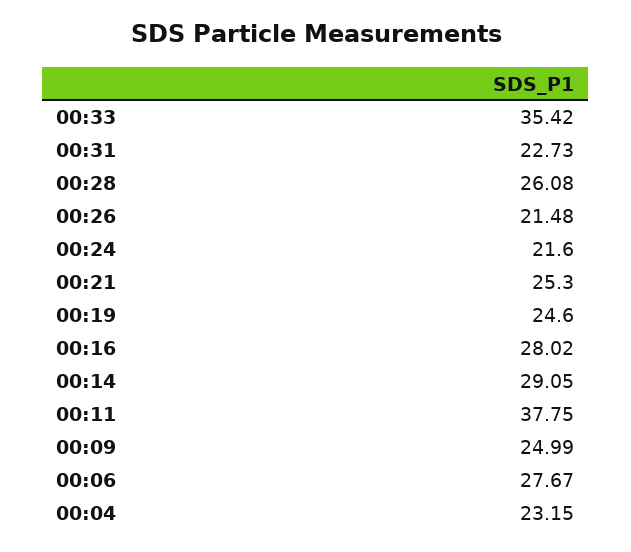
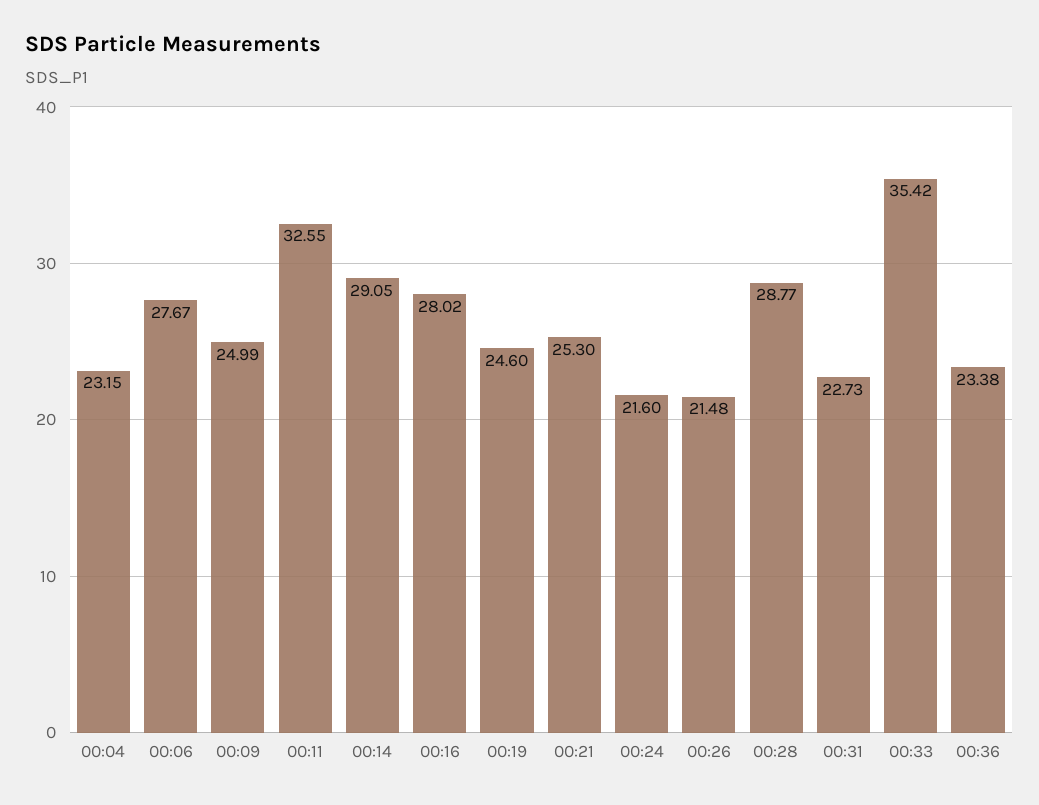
00:28: 26.08 -> 28.77
00:11: 37.75 -> 32.55
00:36: none -> 23.38

